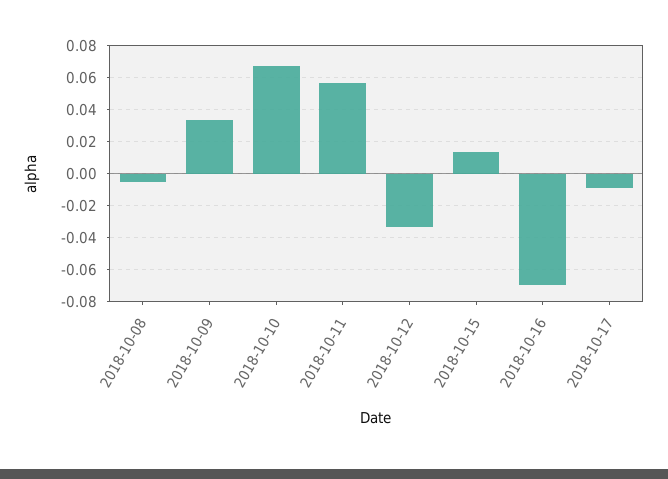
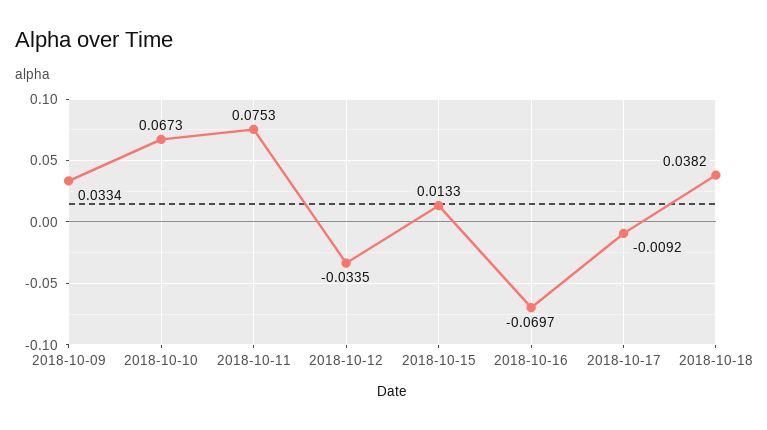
2018-10-08: -0.005 -> none
2018-10-11: 0.055 -> 0.0753
2018-10-18: none -> 0.0382

